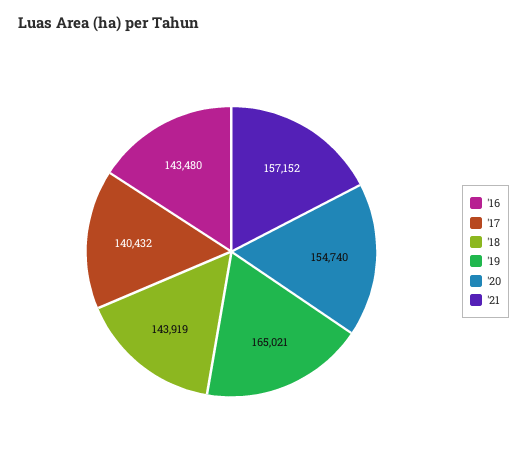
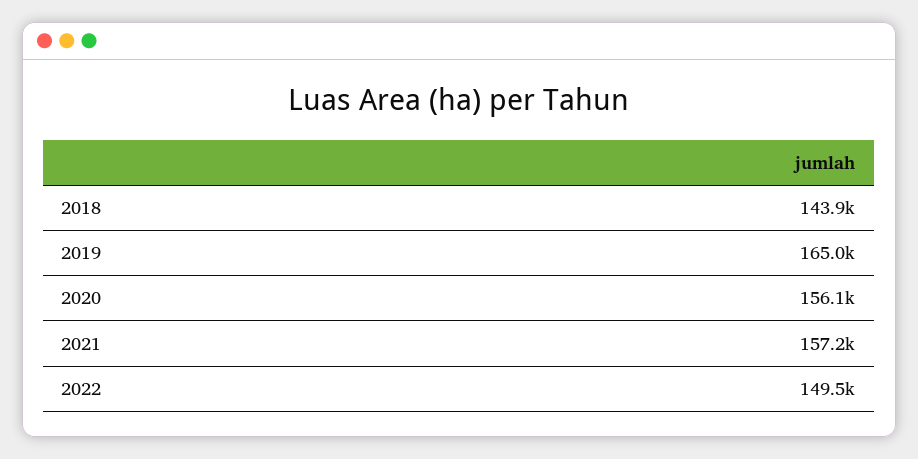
'16: 143480 -> none
'17: 140432 -> none
'20: 154740 -> 156100
2022: none -> 149500

